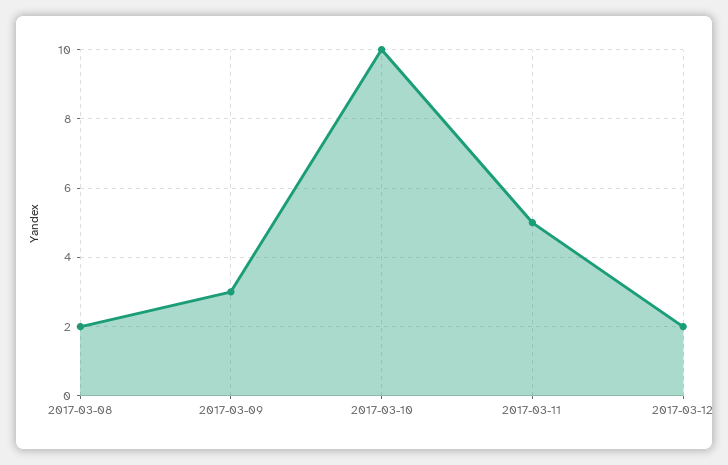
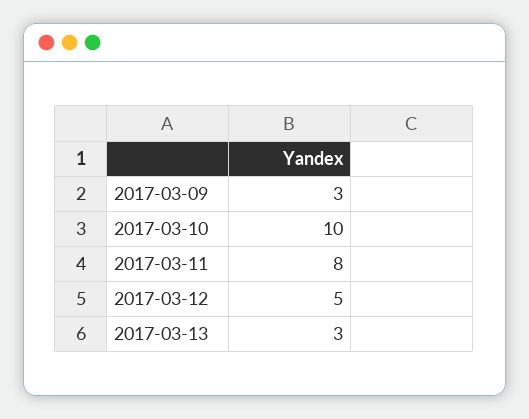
2017-03-08: 2 -> none
2017-03-11: 5 -> 8
2017-03-12: 2 -> 5
2017-03-13: none -> 3

